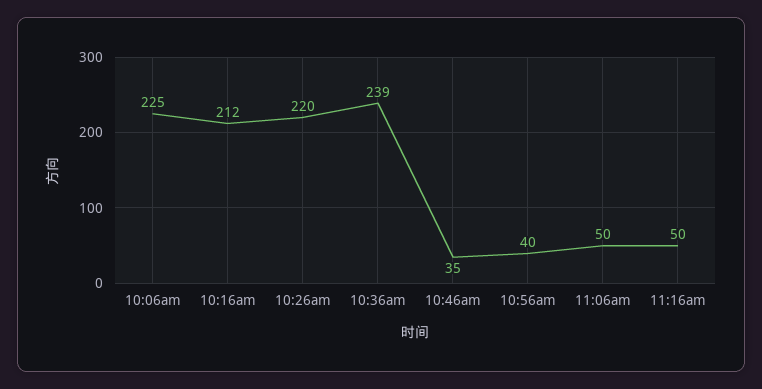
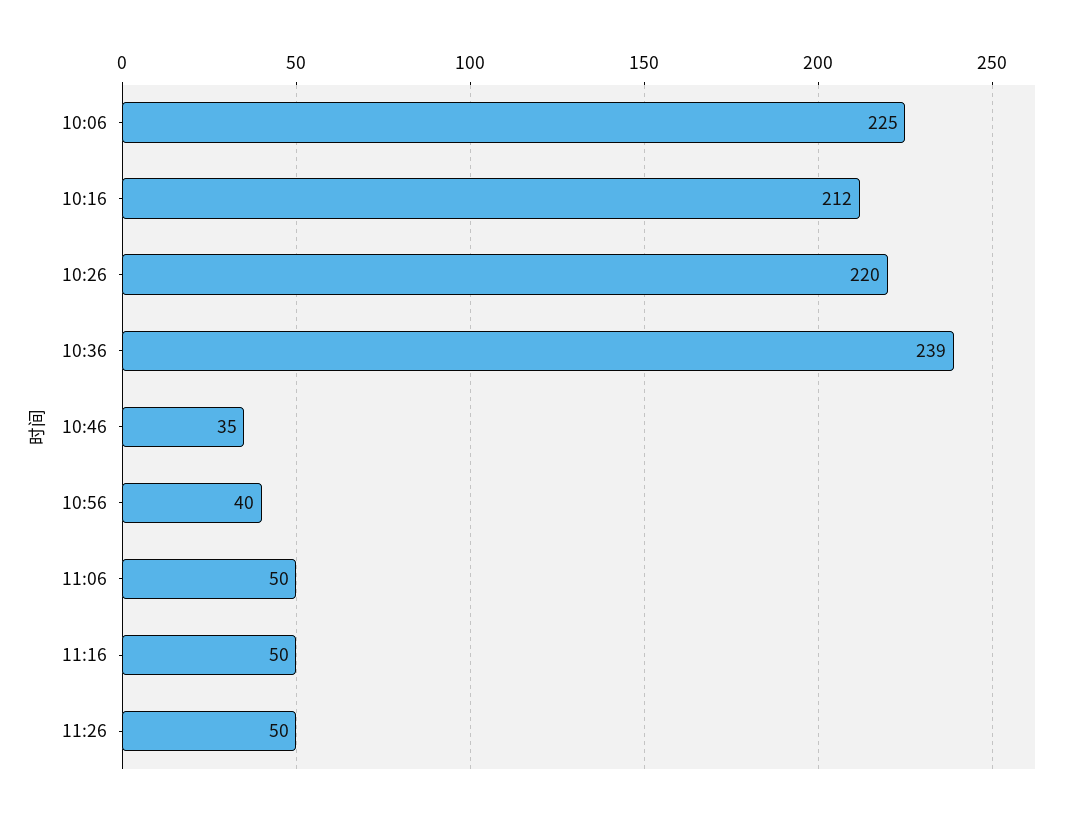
11:26: none -> 50

